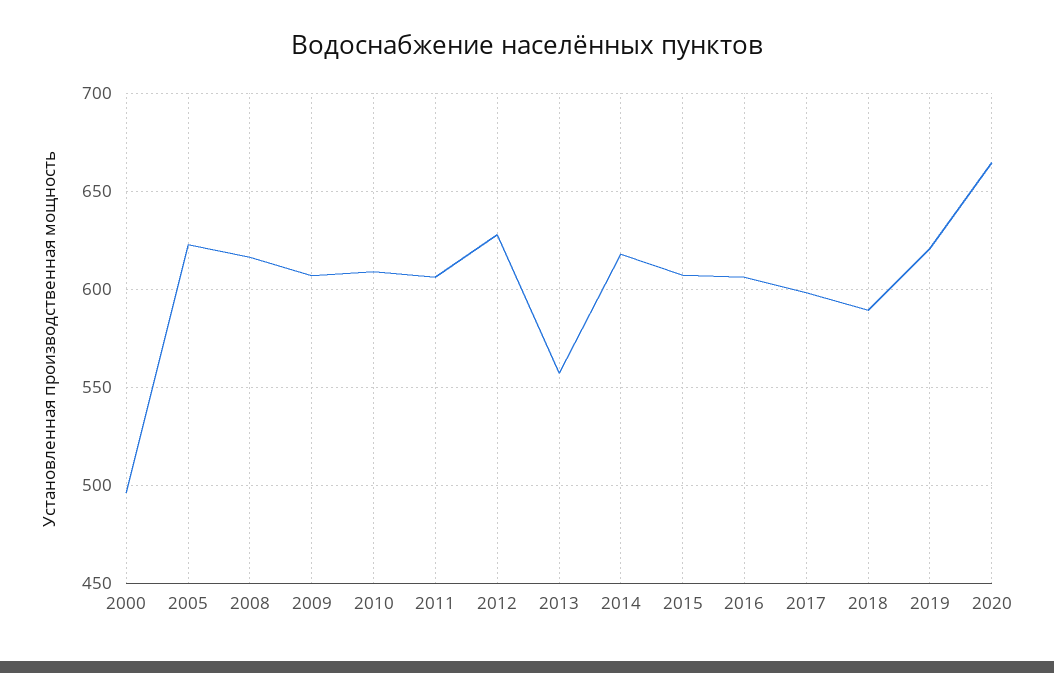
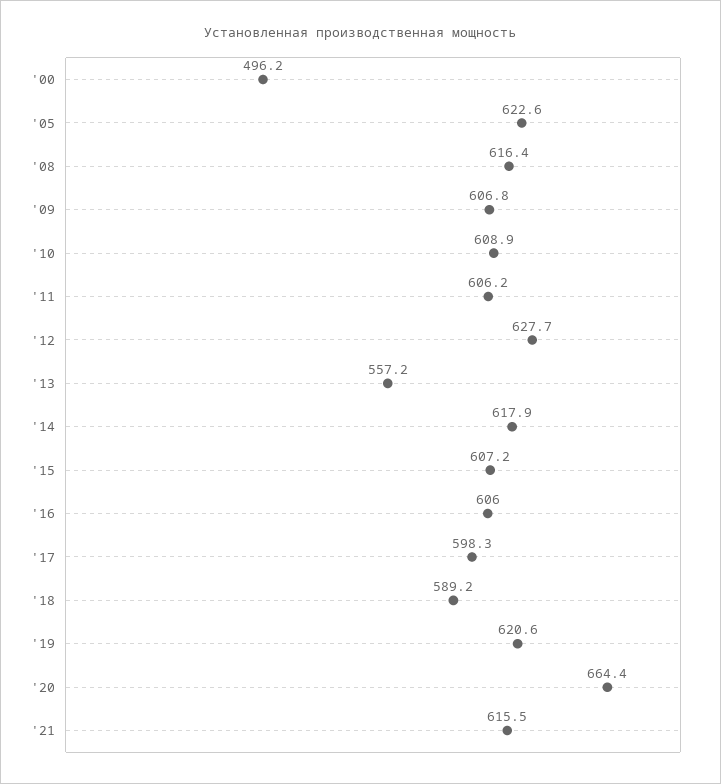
'21: none -> 615.5

